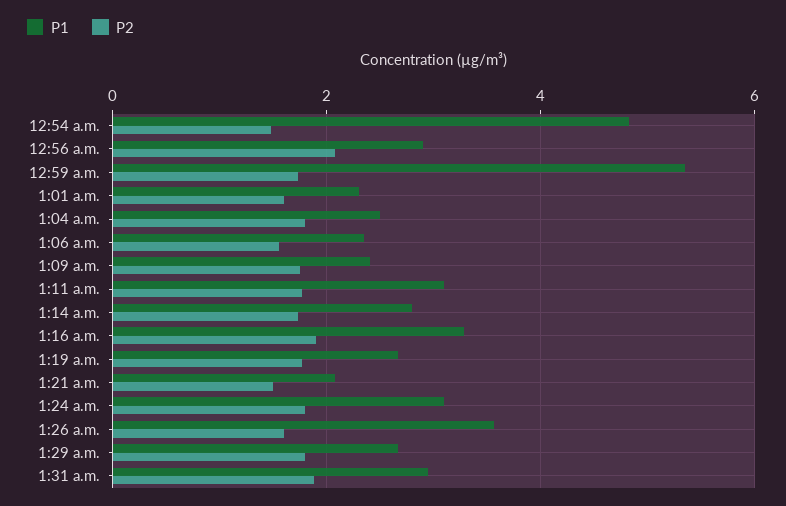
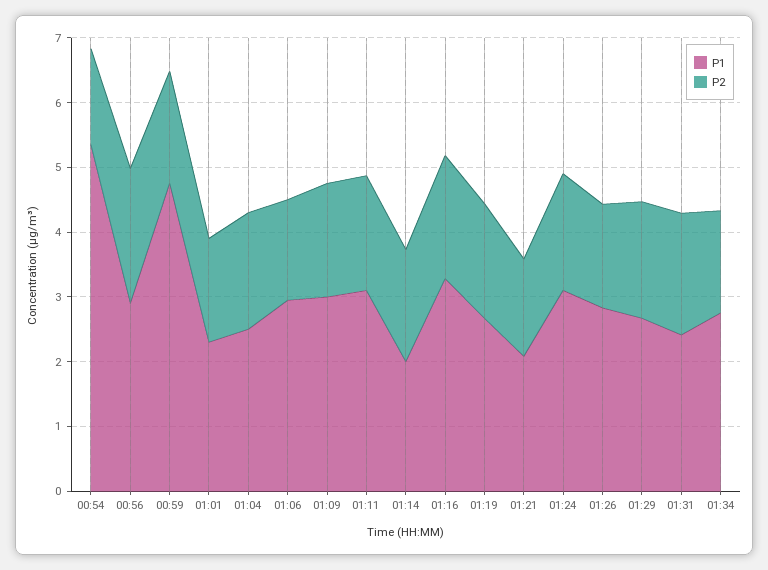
P1, 12:54 a.m.: 4.8 -> 5.4
P1, 12:59 a.m.: 5.4 -> 4.8
P1, 1:06 a.m.: 2.4 -> 3
P1, 1:09 a.m.: 2.4 -> 3
P1, 1:14 a.m.: 2.8 -> 2
P1, 1:26 a.m.: 3.6 -> 2.8
P1, 1:31 a.m.: 3 -> 2.4
P1, 01:34: none -> 2.8
P2, 01:34: none -> 1.6

